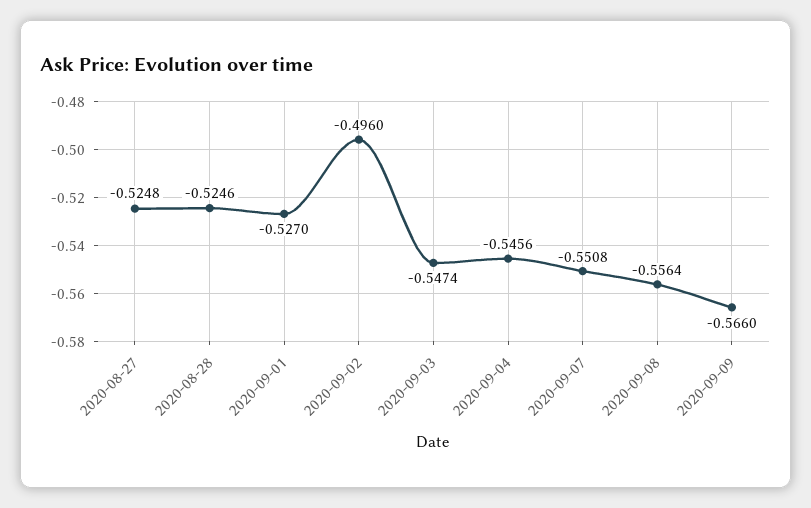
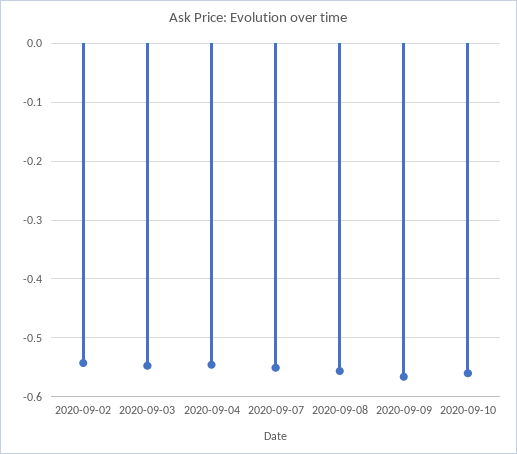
2020-08-27: -0.5248 -> none
2020-08-28: -0.5246 -> none
2020-09-01: -0.527 -> none
2020-09-02: -0.496 -> -0.54
2020-09-10: none -> -0.56

